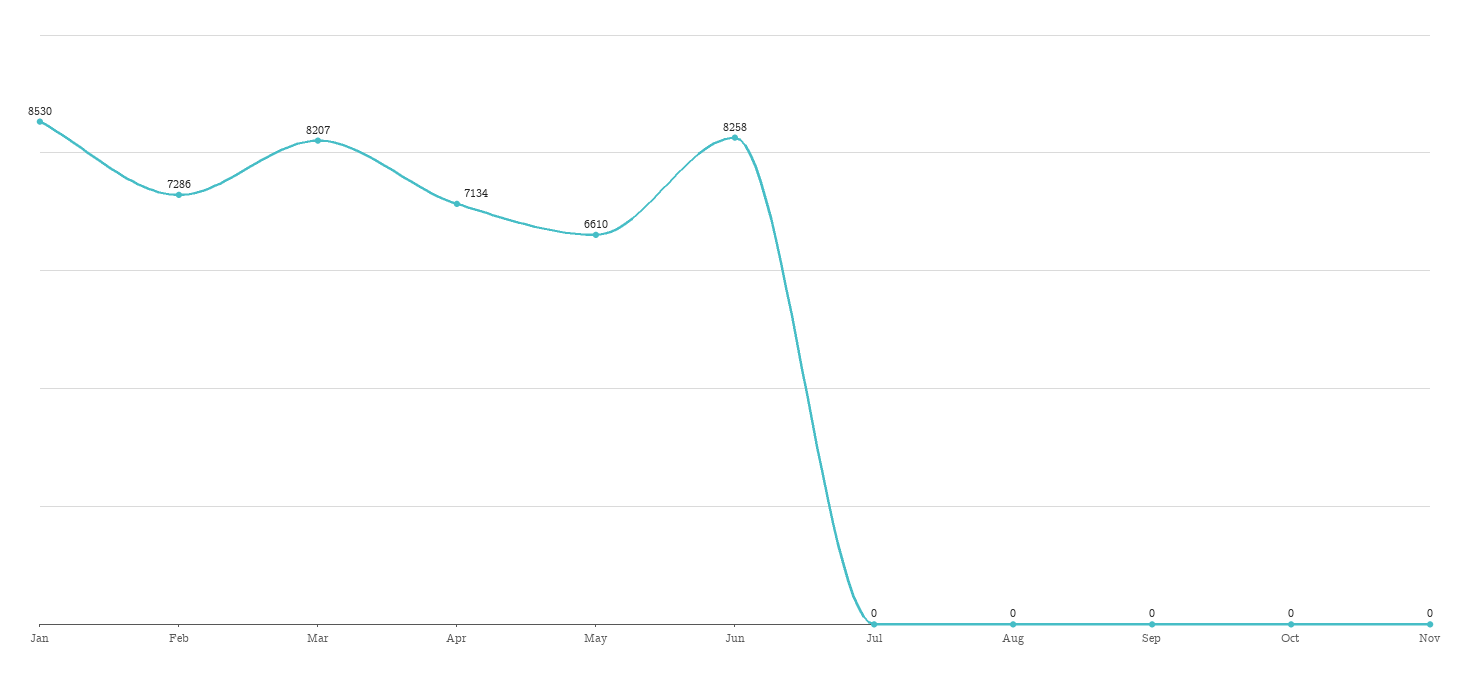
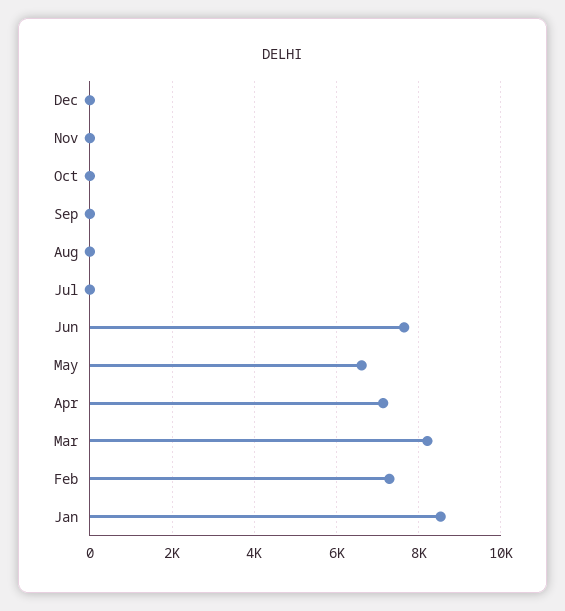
Jun: 8258 -> 7600
Dec: none -> 0

